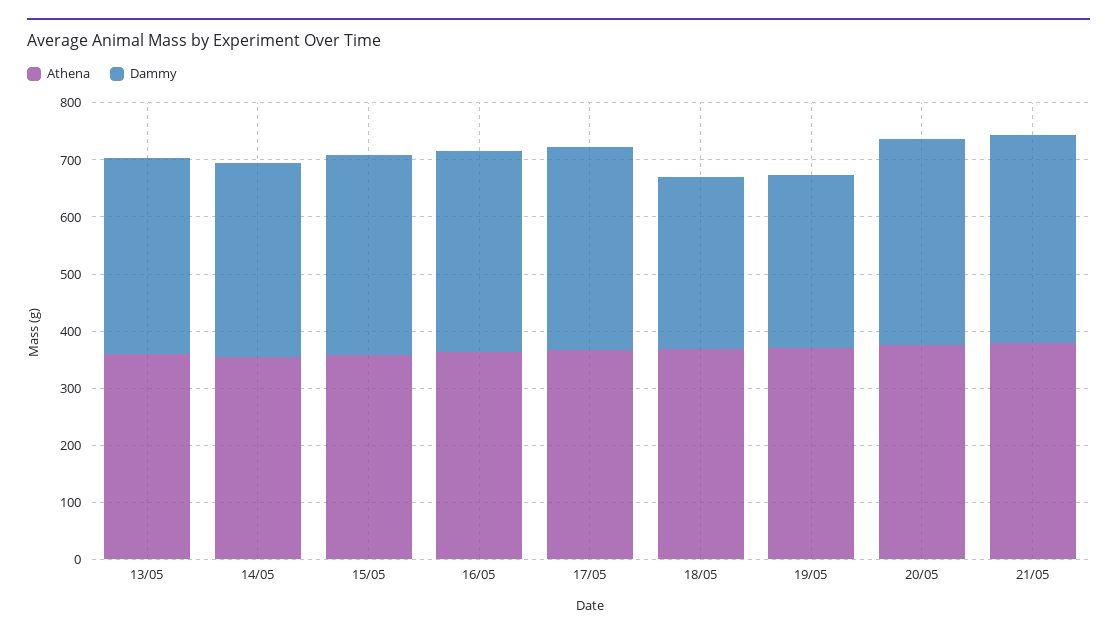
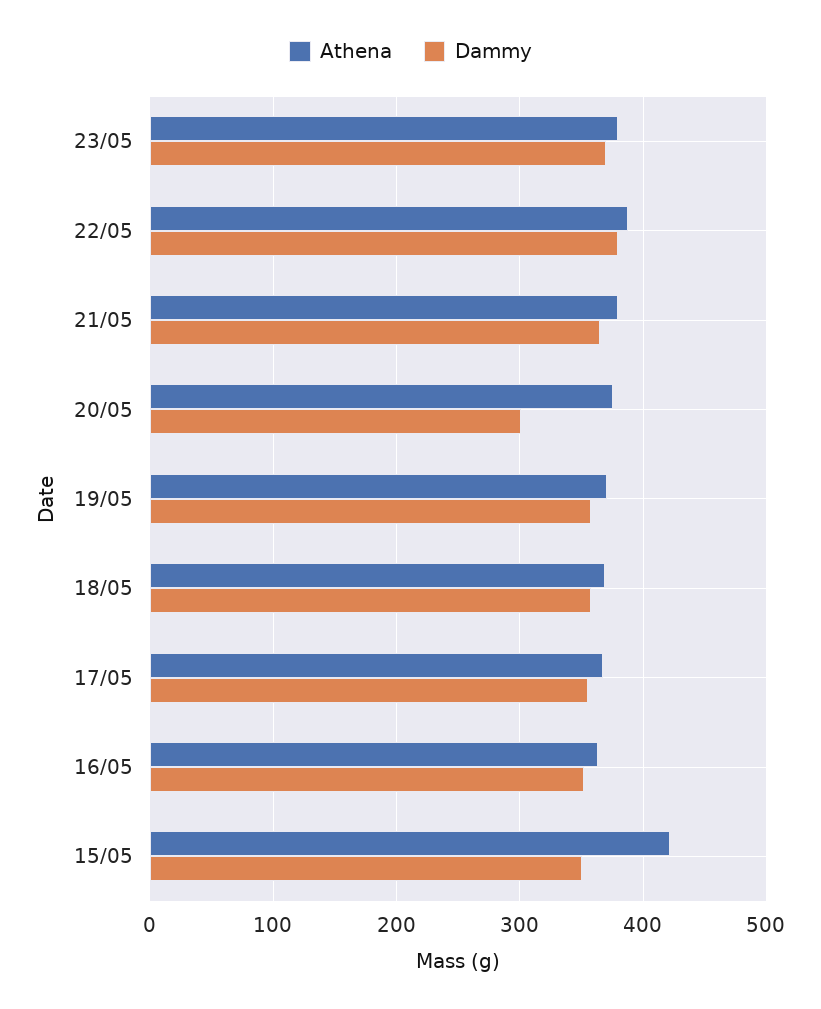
Athena, 13/05: 360 -> none
Dammy, 13/05: 340 -> none
Athena, 14/05: 360 -> none
Dammy, 14/05: 340 -> none
Athena, 15/05: 360 -> 420
Dammy, 18/05: 300 -> 360
Dammy, 19/05: 300 -> 360
Dammy, 20/05: 360 -> 300
Athena, 23/05: none -> 380
Dammy, 23/05: none -> 370
Athena, 22/05: none -> 390
Dammy, 22/05: none -> 380

